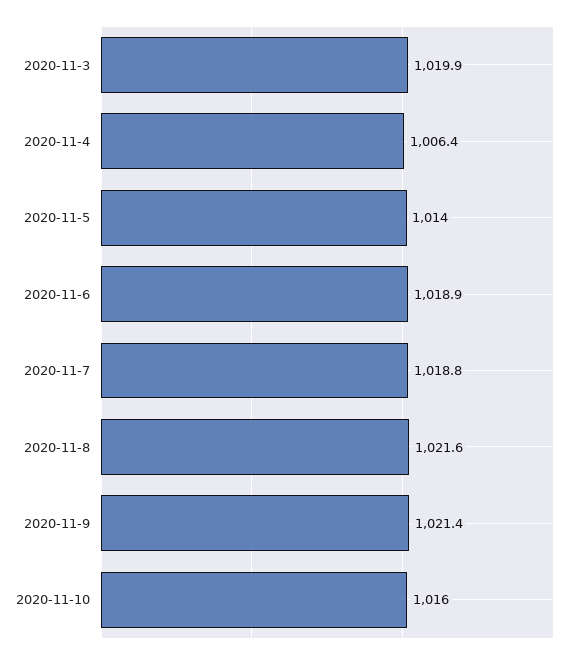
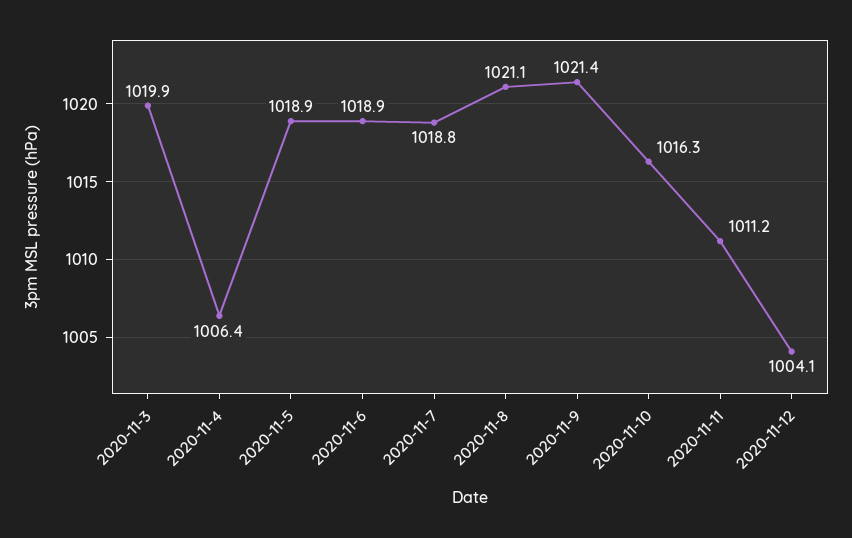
2020-11-5: 1014 -> 1018.9
2020-11-8: 1021.6 -> 1021.1
2020-11-10: 1016 -> 1016.3
2020-11-11: none -> 1011.2
2020-11-12: none -> 1004.1

